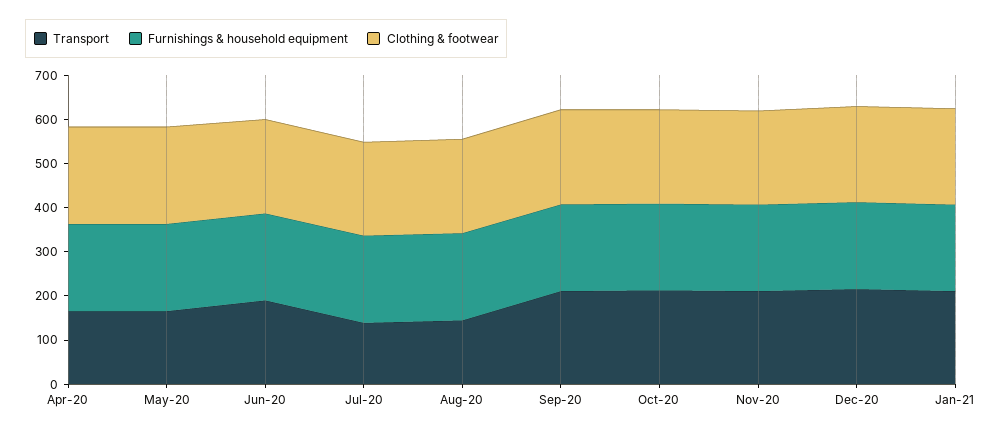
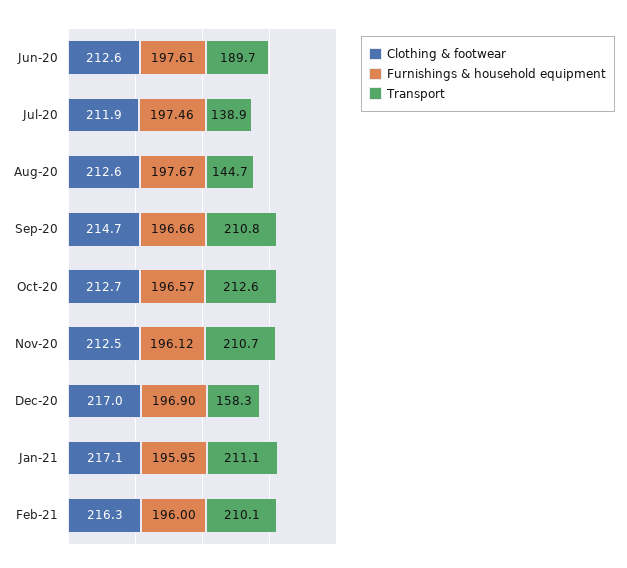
Transport, Apr-20: 160 -> none
Furnishings & household equipment, Apr-20: 200 -> none
Clothing & footwear, Apr-20: 220 -> none
Transport, May-20: 160 -> none
Furnishings & household equipment, May-20: 200 -> none
Clothing & footwear, May-20: 220 -> none
Transport, Dec-20: 220 -> 158.3
Clothing & footwear, Feb-21: none -> 216.3
Furnishings & household equipment, Feb-21: none -> 196
Transport, Feb-21: none -> 210.1

